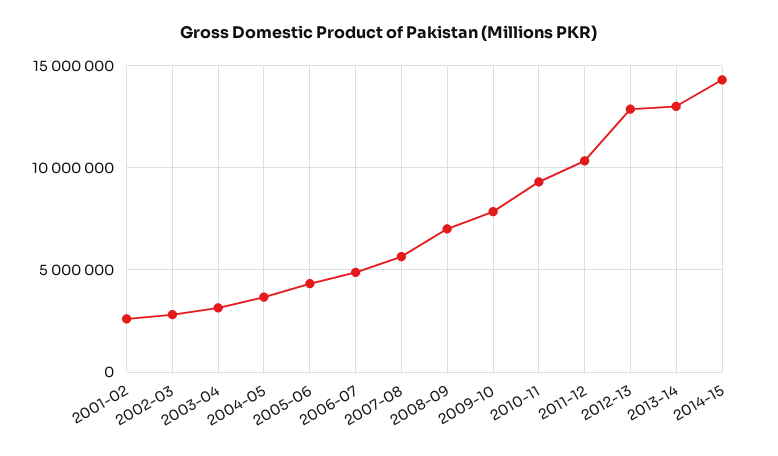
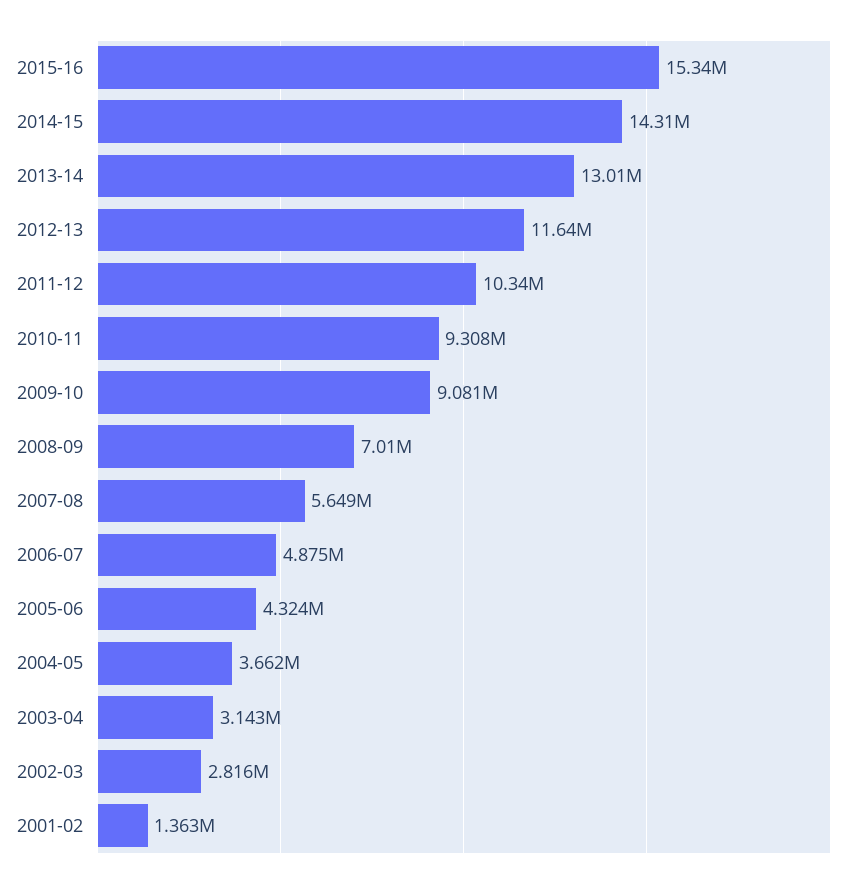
2001-02: 2500000 -> 1363000
2009-10: 8000000 -> 9081000
2012-13: 13000000 -> 11640000
2015-16: none -> 15340000

